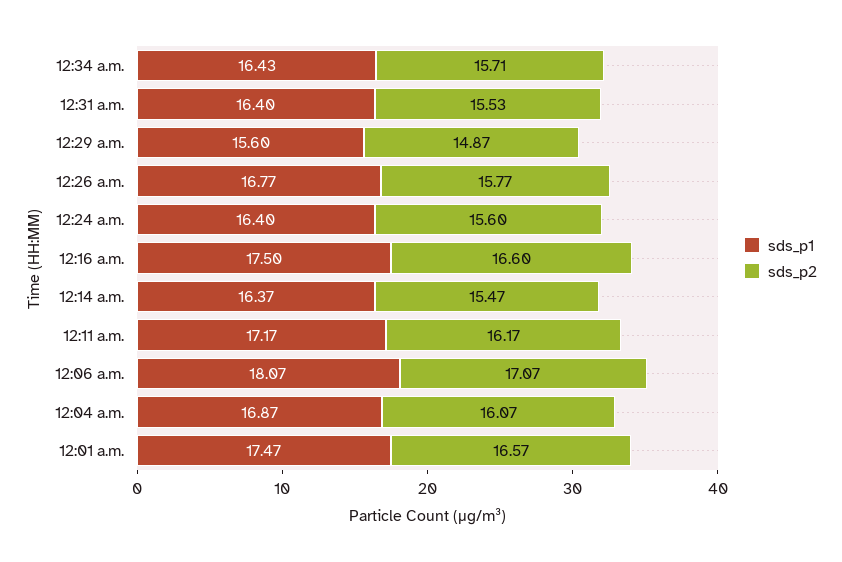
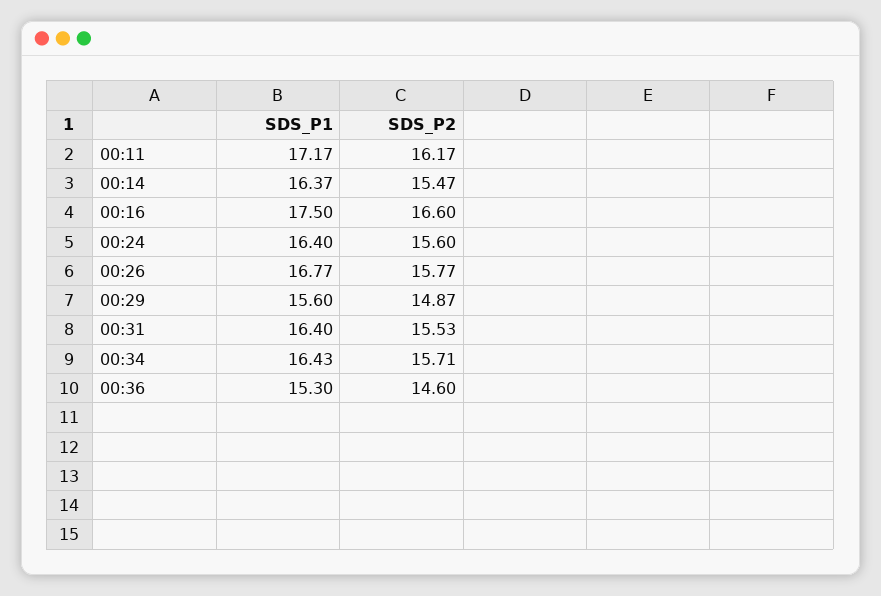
sds_p1, 12:06 a.m.: 18.07 -> none
sds_p2, 12:06 a.m.: 17.07 -> none
sds_p1, 12:04 a.m.: 16.87 -> none
sds_p2, 12:04 a.m.: 16.07 -> none
sds_p1, 12:01 a.m.: 17.47 -> none
sds_p2, 12:01 a.m.: 16.57 -> none
sds_p1, 00:36: none -> 15.3
sds_p2, 00:36: none -> 14.6

